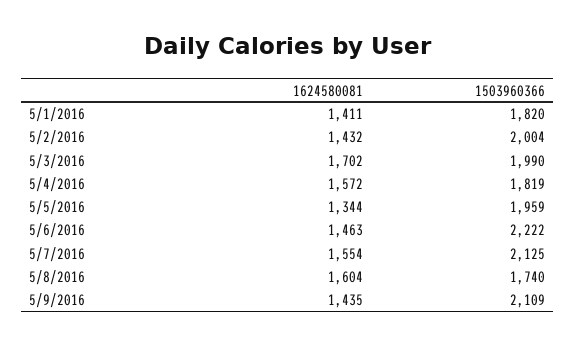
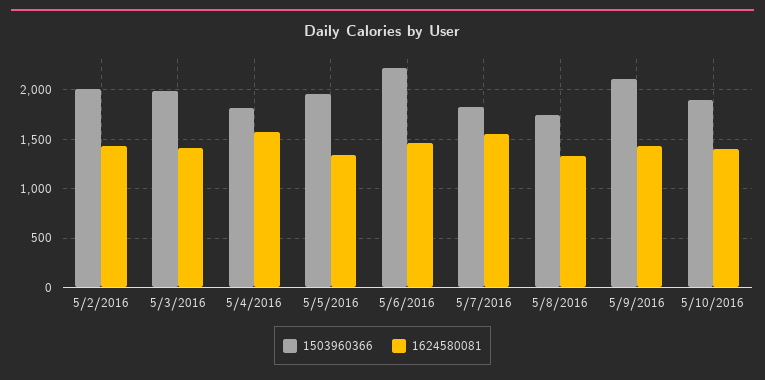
1624580081, 5/1/2016: 1411 -> none
1503960366, 5/1/2016: 1820 -> none
1624580081, 5/3/2016: 1702 -> 1400
1503960366, 5/7/2016: 2125 -> 1800
1624580081, 5/8/2016: 1604 -> 1300
1503960366, 5/10/2016: none -> 1900
1624580081, 5/10/2016: none -> 1400

